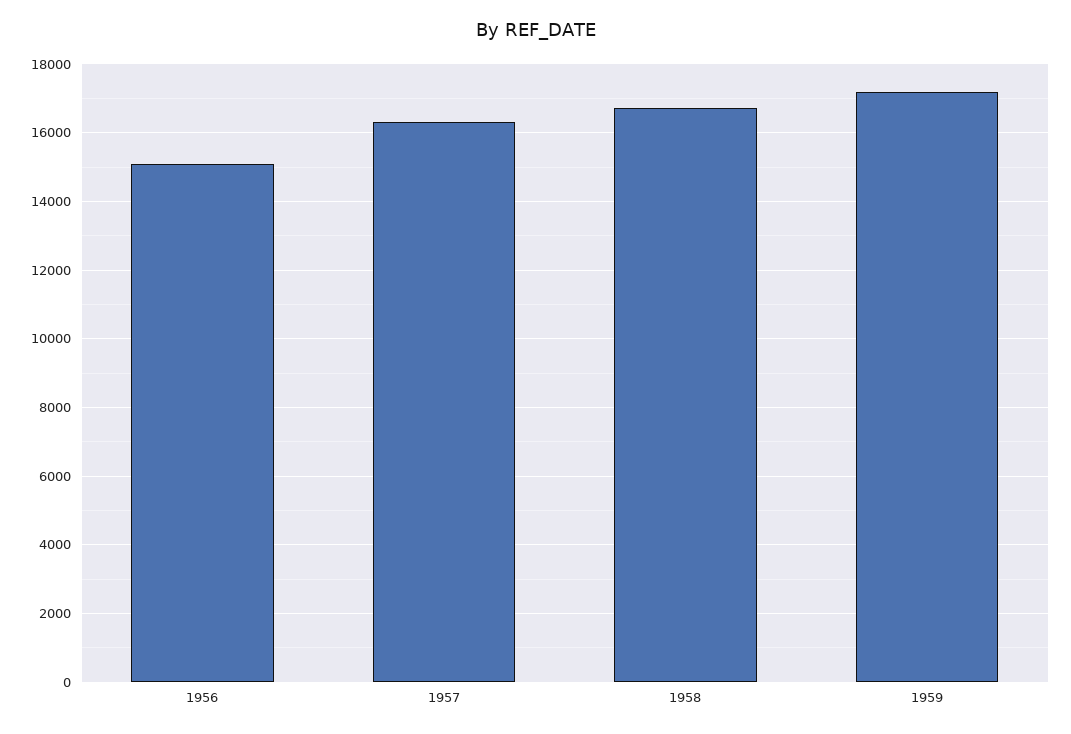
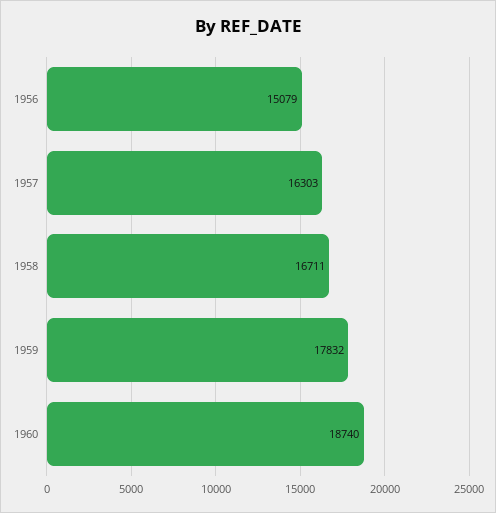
1959: 17200 -> 17832
1960: none -> 18740

